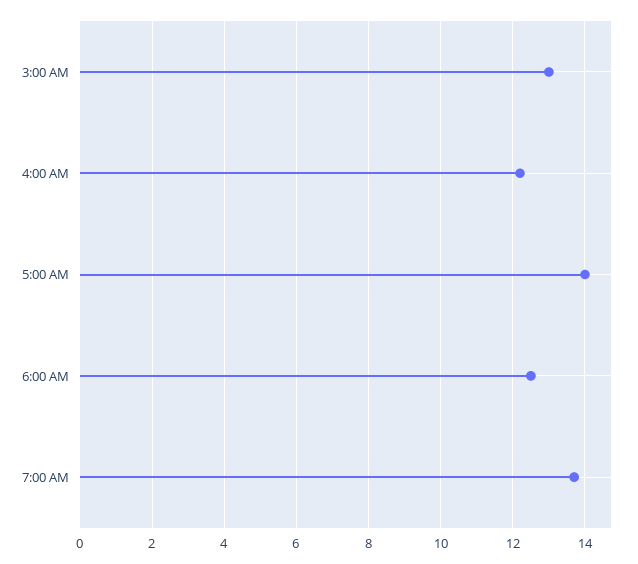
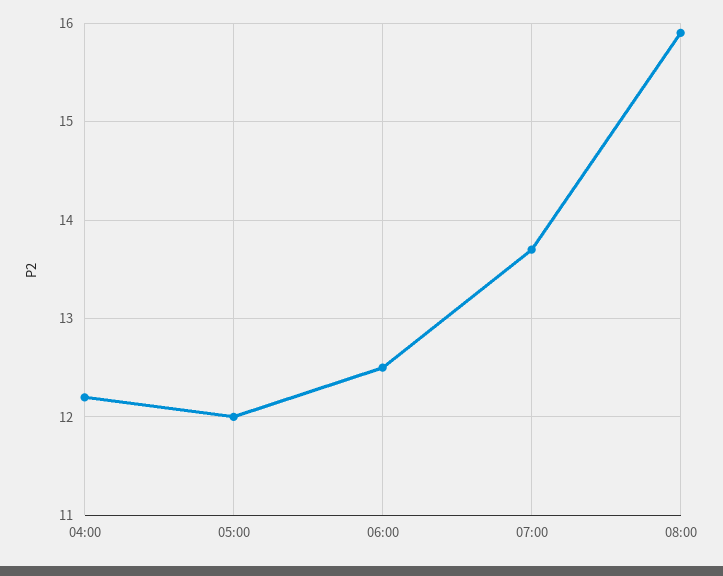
3:00 AM: 13 -> none
5:00 AM: 14 -> 12
08:00: none -> 15.9

